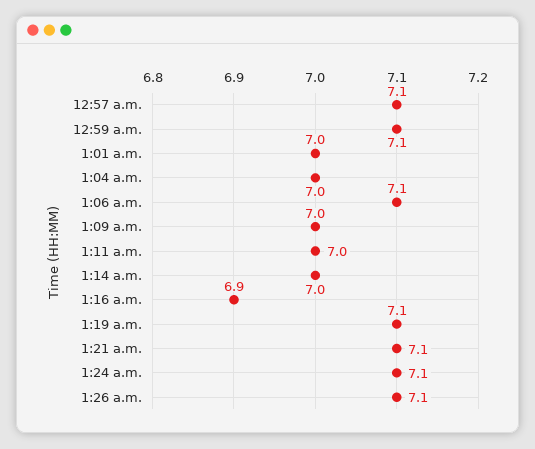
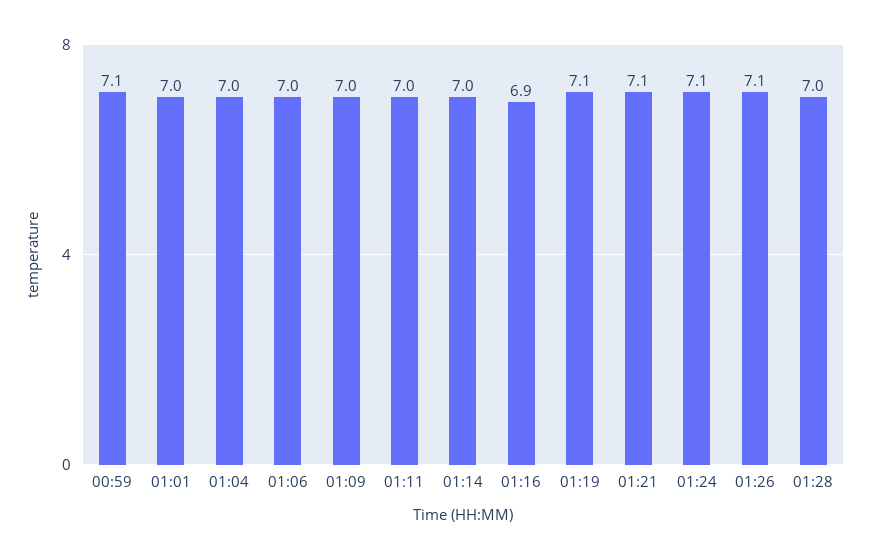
12:57 a.m.: 7.1 -> none
1:06 a.m.: 7.1 -> 7
01:28: none -> 7

